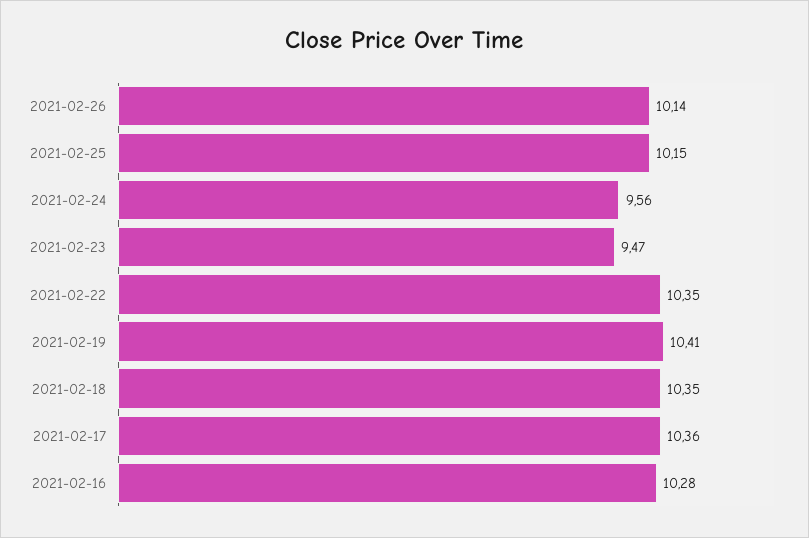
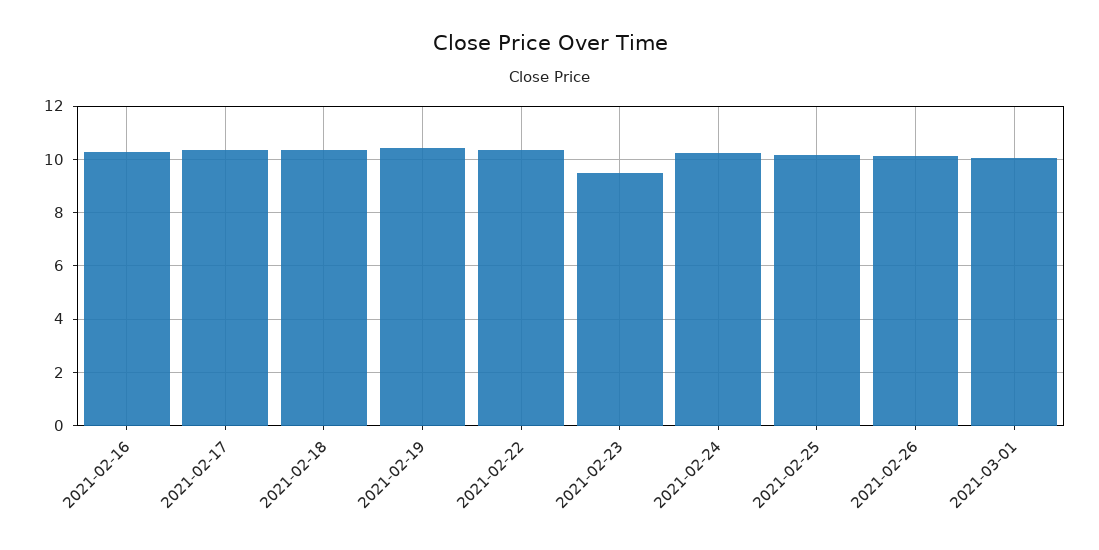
2021-02-24: 9.56 -> 10.25
2021-03-01: none -> 10

